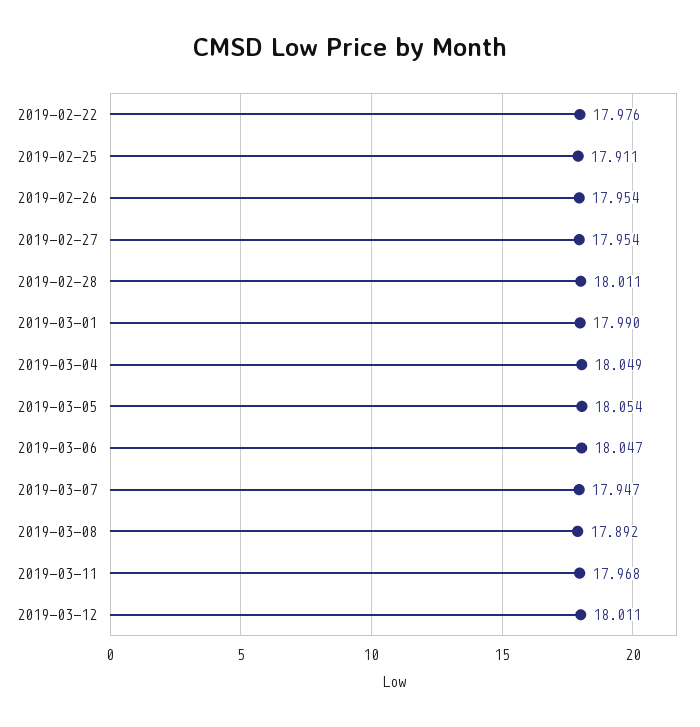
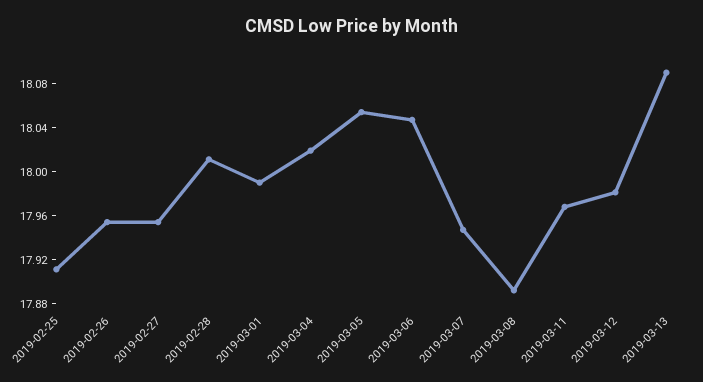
2019-02-22: 17.976 -> none
2019-03-04: 18.049 -> 18.02
2019-03-12: 18.011 -> 17.98
2019-03-13: none -> 18.09

